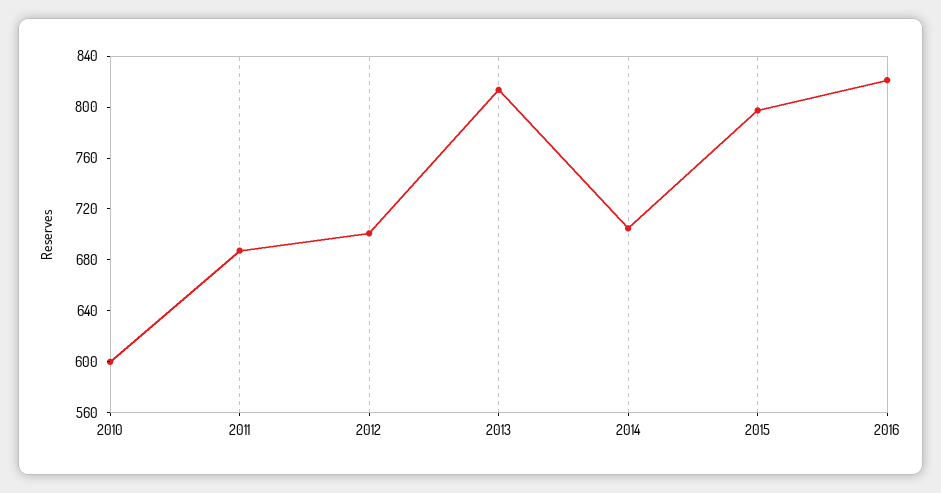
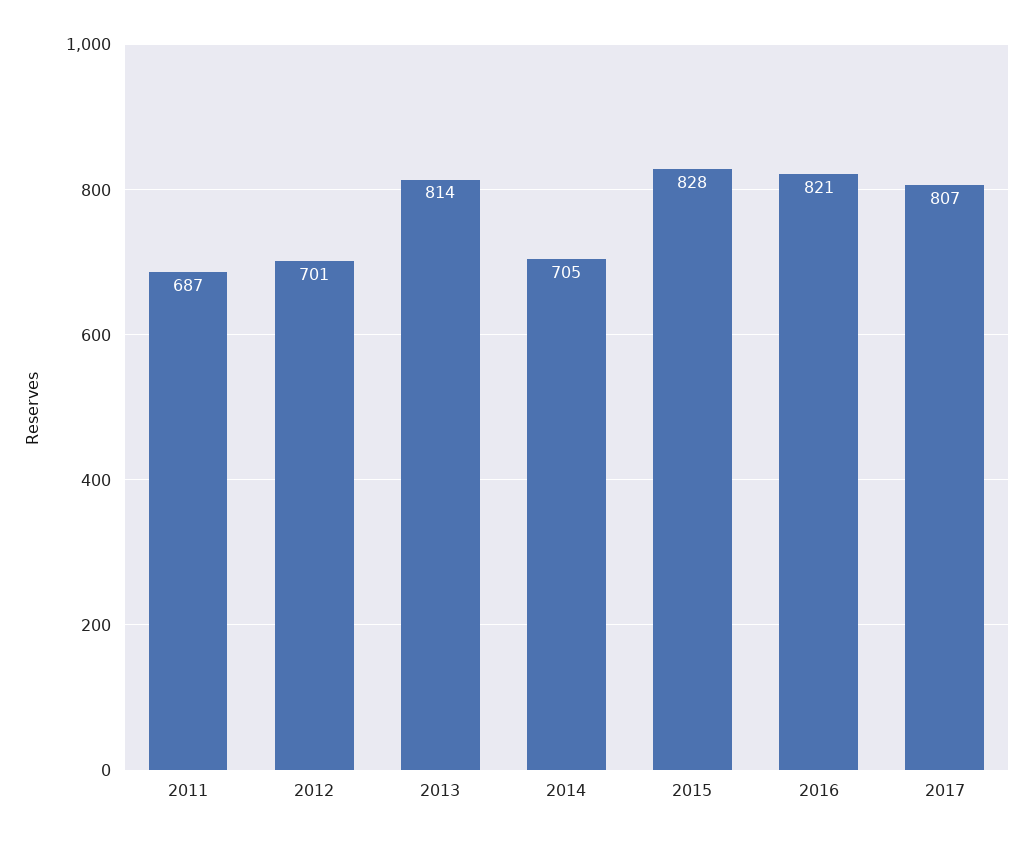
2010: 600 -> none
2015: 800 -> 828
2017: none -> 807

